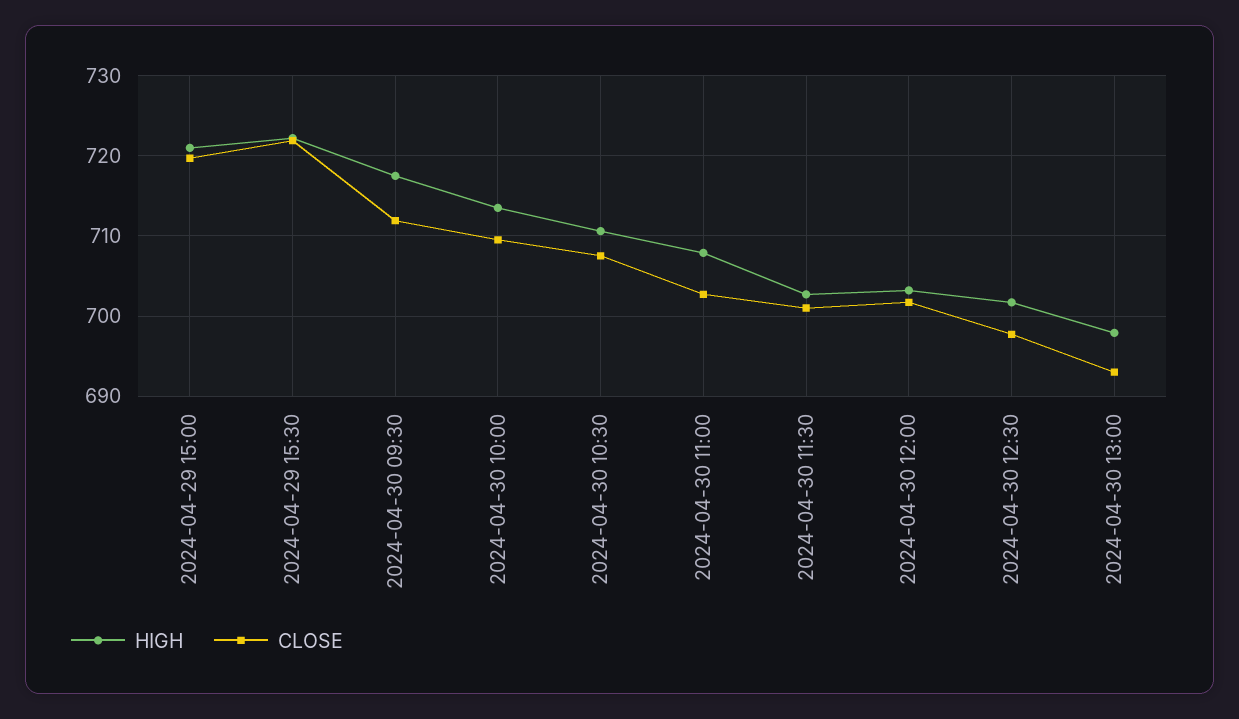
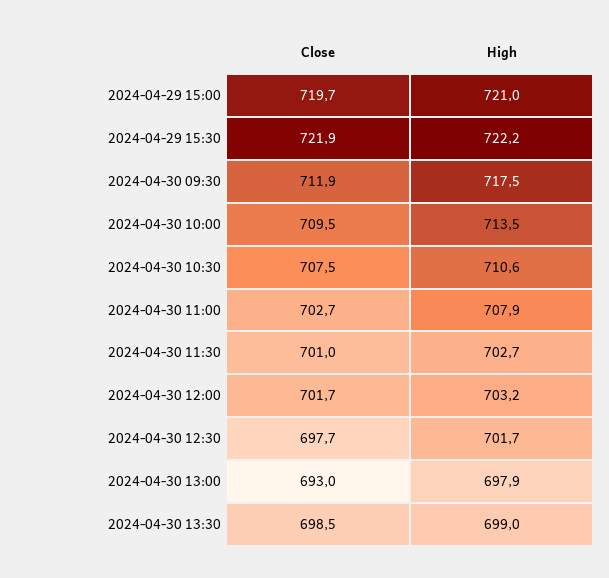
CLOSE, 2024-04-30 13:30: none -> 698.5
HIGH, 2024-04-30 13:30: none -> 699

